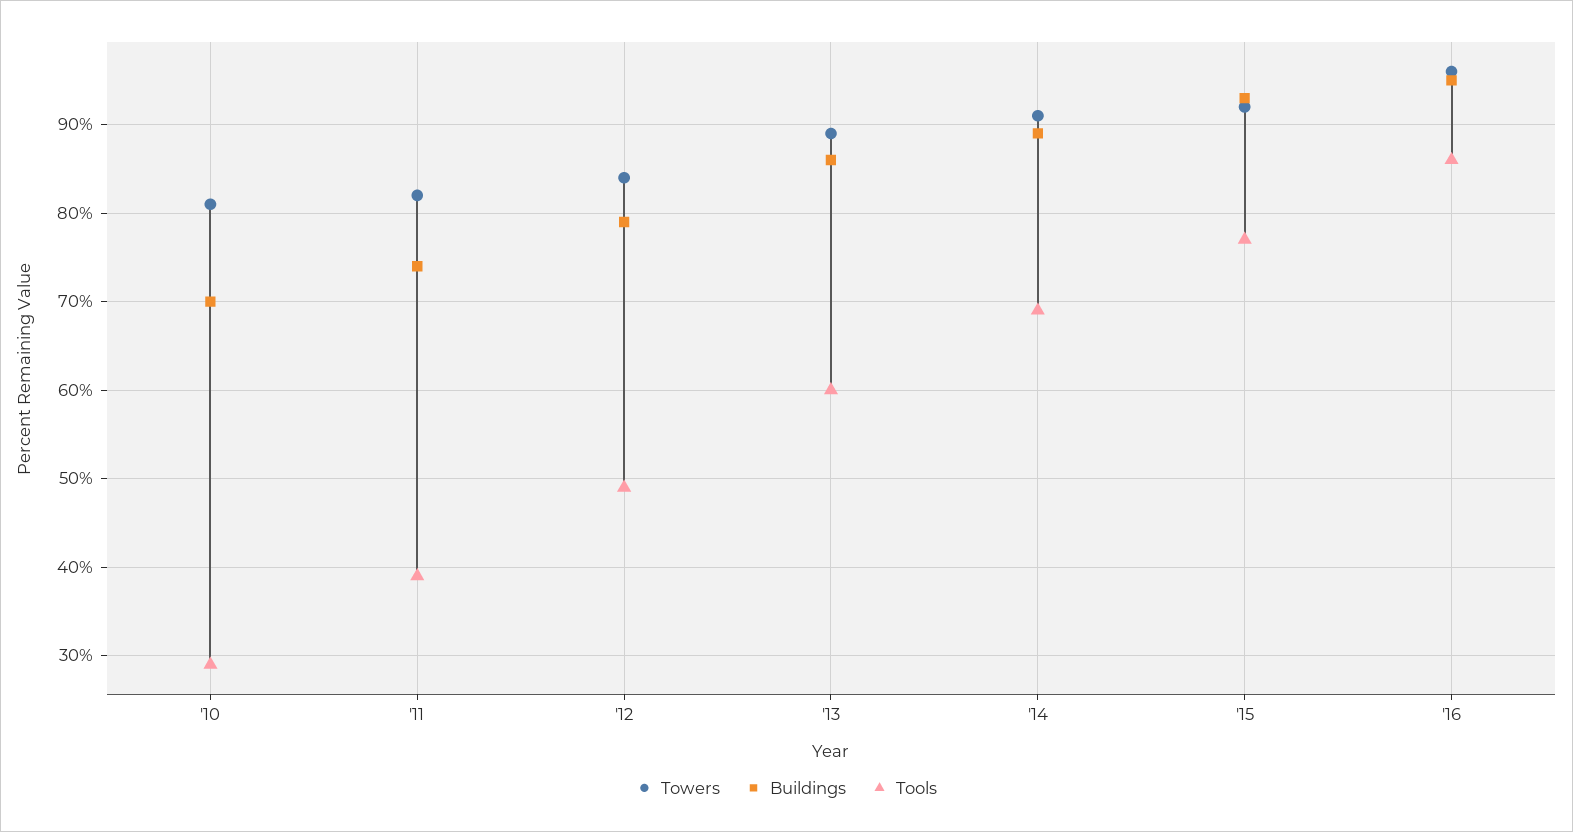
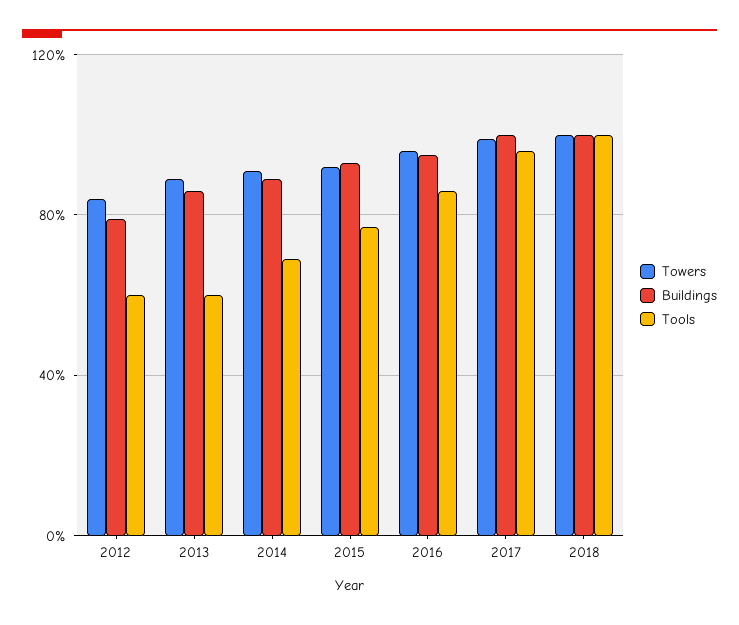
Towers, '10: 81 -> none
Buildings, '10: 70 -> none
Tools, '10: 29 -> none
Towers, '11: 82 -> none
Buildings, '11: 74 -> none
Tools, '11: 39 -> none
Tools, '12: 49 -> 60
Towers, 2017: none -> 100
Buildings, 2017: none -> 100
Tools, 2017: none -> 95
Towers, 2018: none -> 100
Buildings, 2018: none -> 100
Tools, 2018: none -> 100

